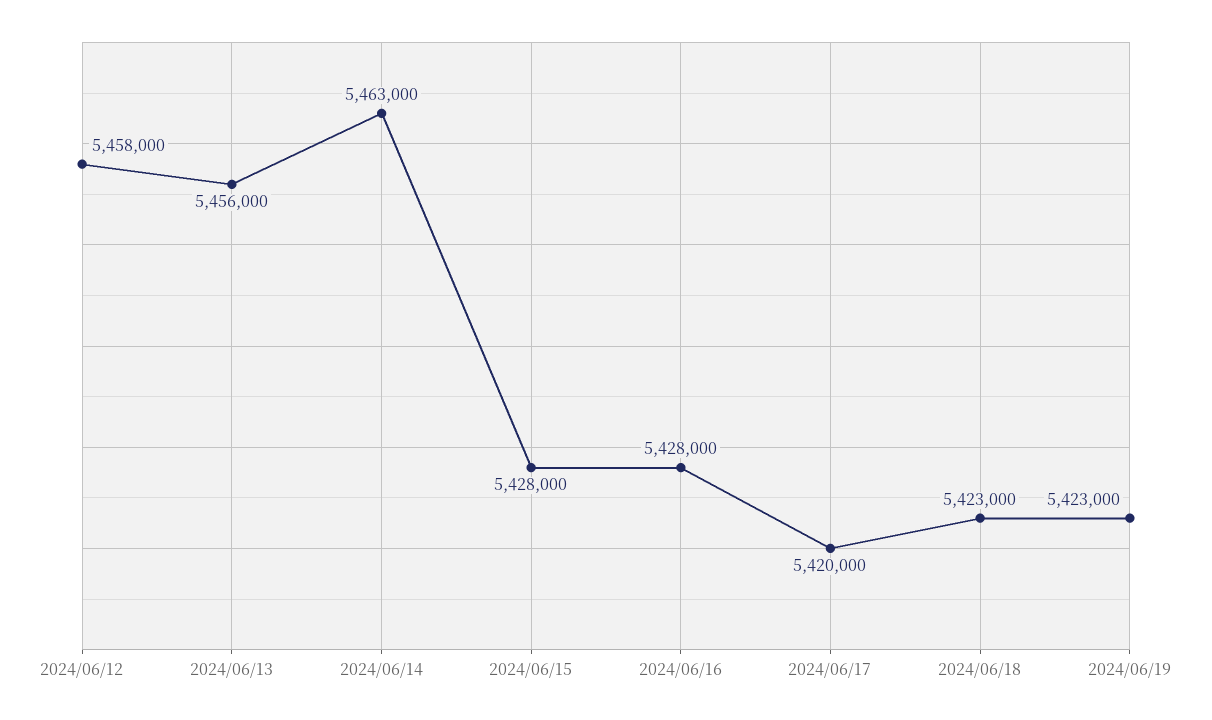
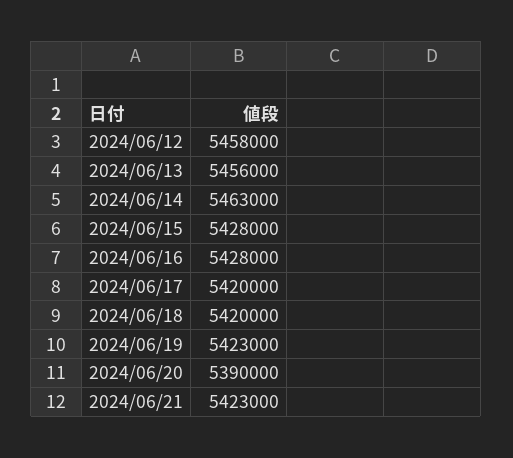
2024/06/18: 5423000 -> 5420000
2024/06/20: none -> 5390000
2024/06/21: none -> 5423000

